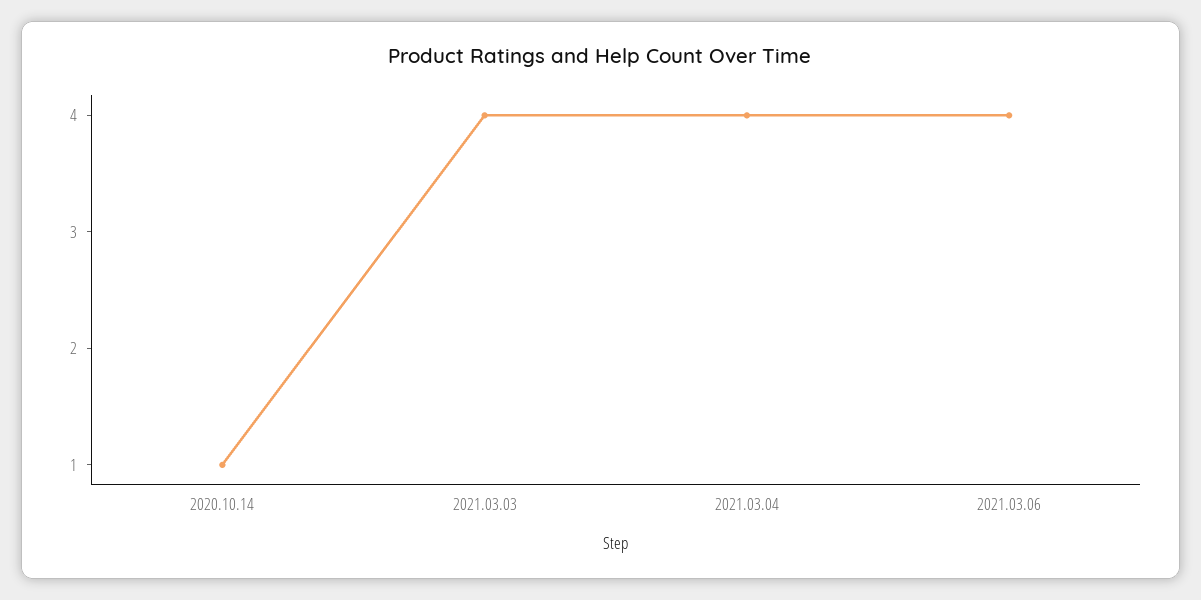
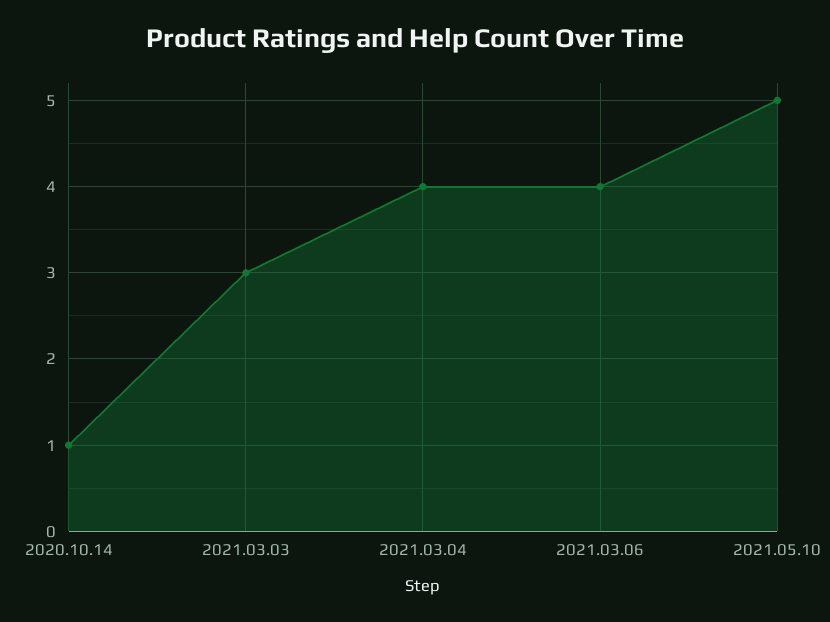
2021.03.03: 4 -> 3
2021.05.10: none -> 5

